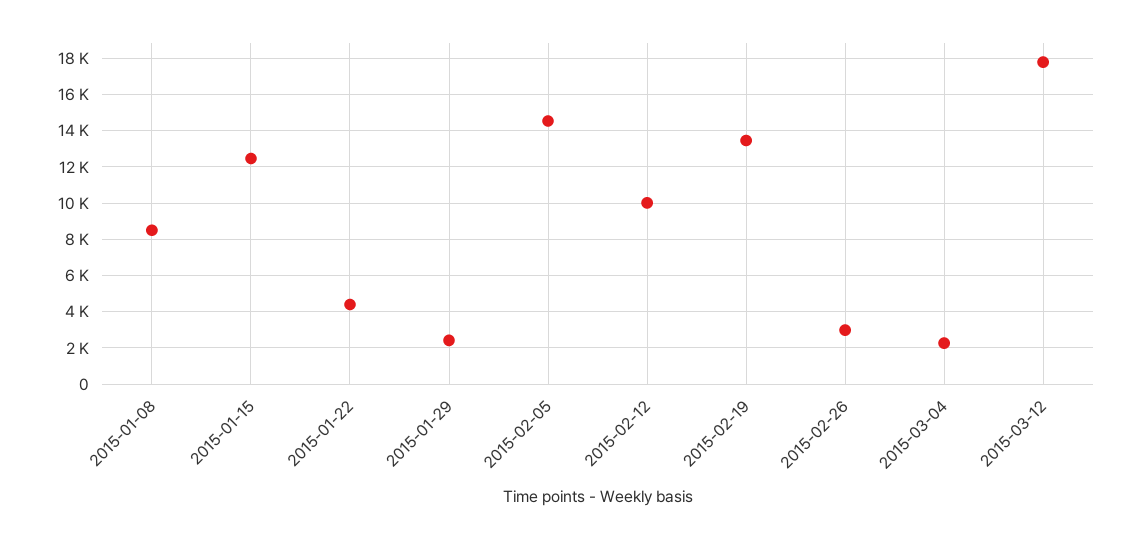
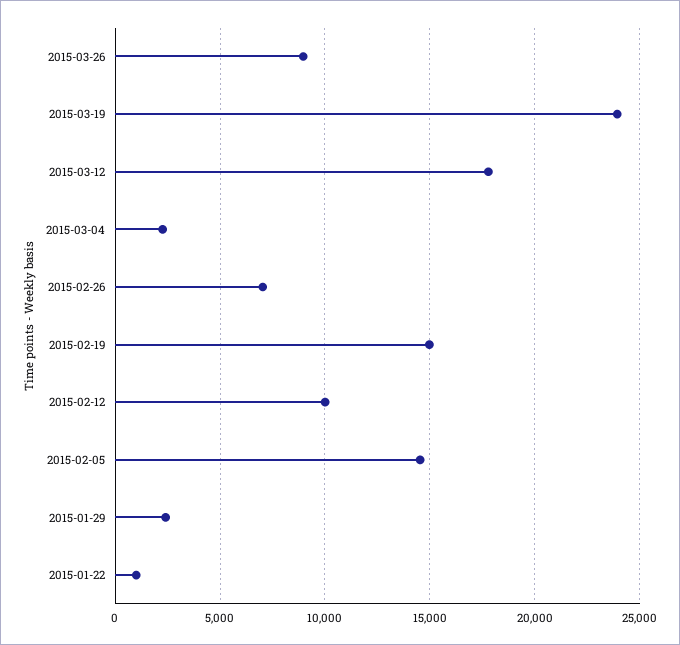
2015-01-08: 8500 -> none
2015-01-15: 12500 -> none
2015-01-22: 4500 -> 1000
2015-02-19: 13500 -> 15000
2015-02-26: 3000 -> 7000
2015-03-26: none -> 9000
2015-03-19: none -> 24000

